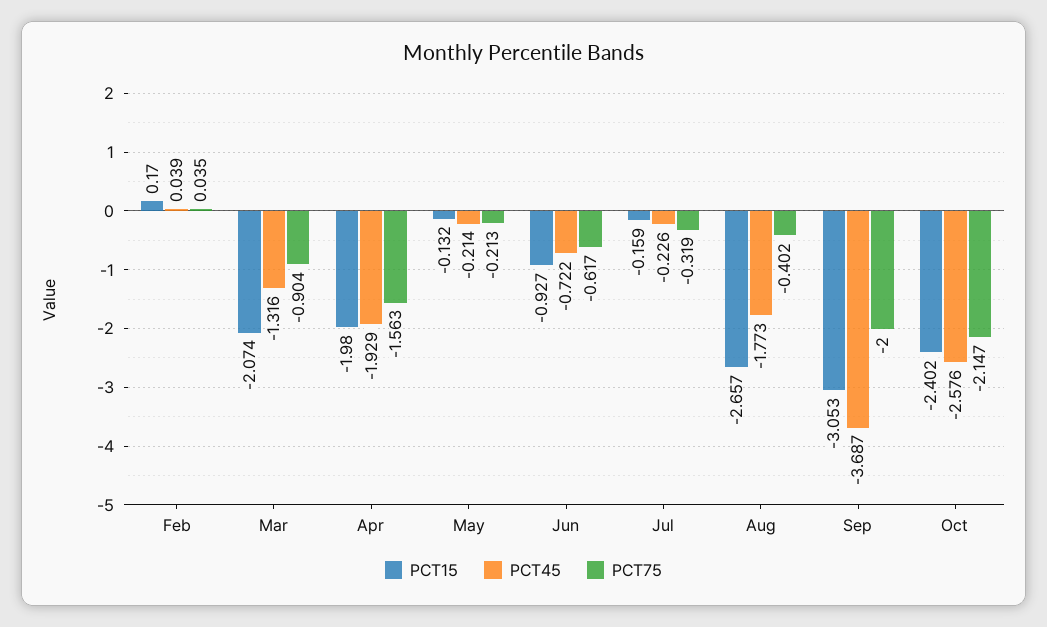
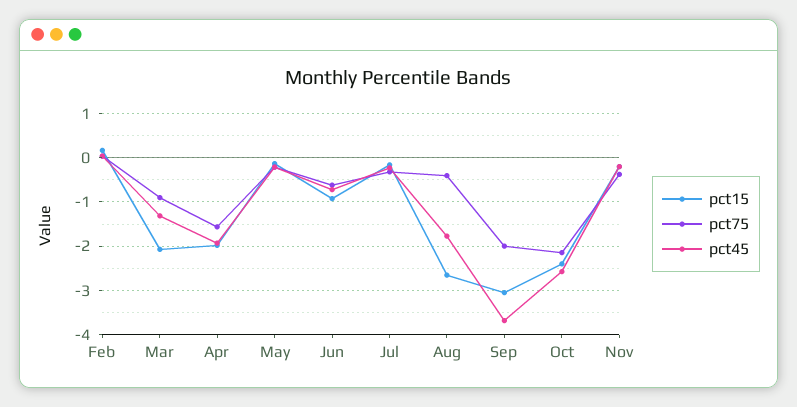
PCT15, Nov: none -> -0.2
PCT75, Nov: none -> -0.4
PCT45, Nov: none -> -0.2

